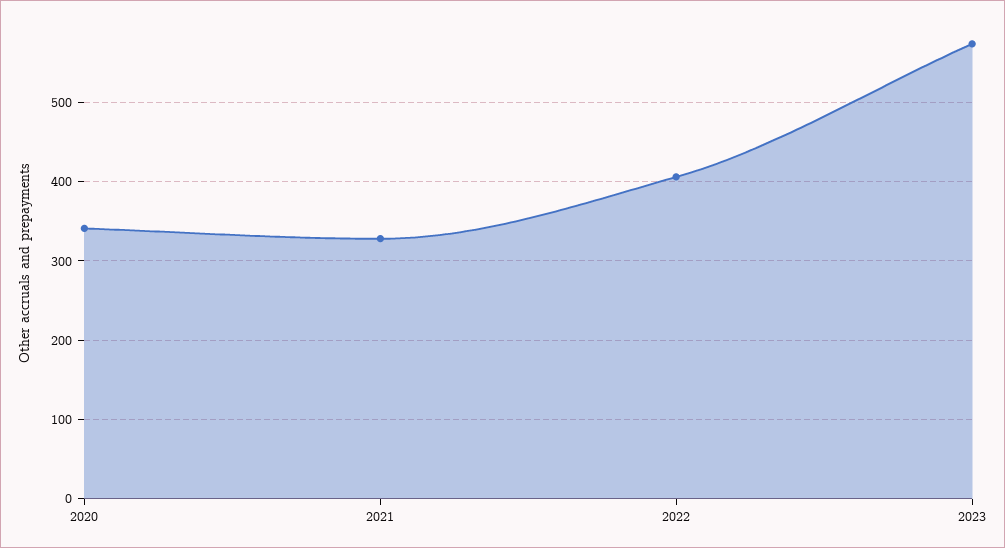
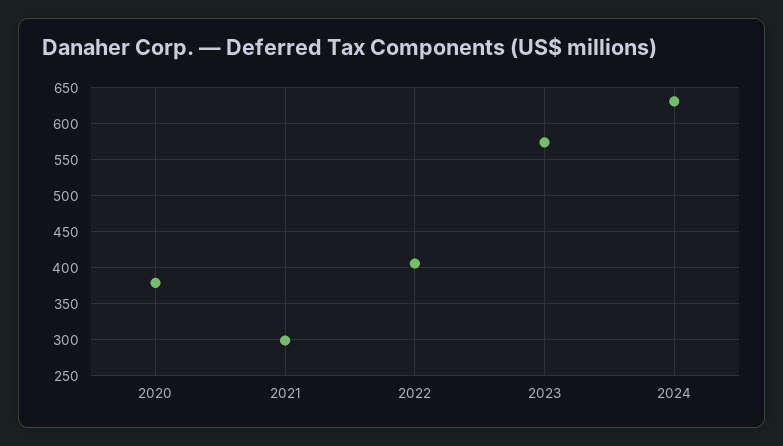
2020: 340 -> 380
2021: 330 -> 300
2024: none -> 630

